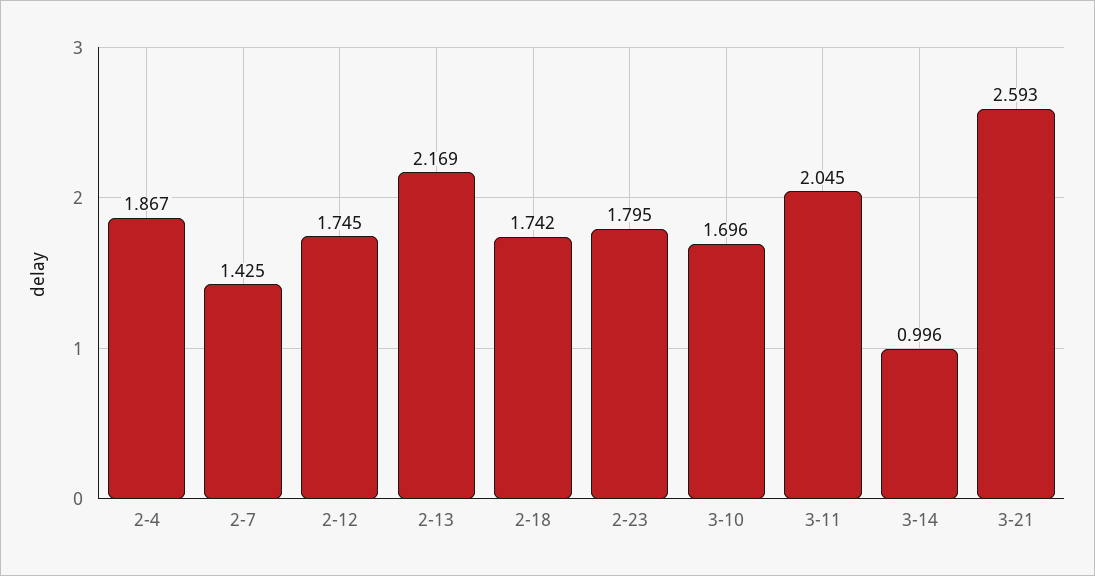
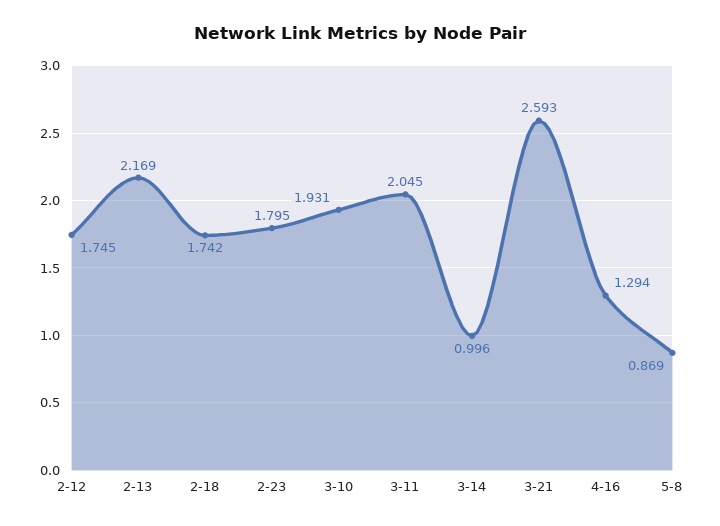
2-4: 1.867 -> none
2-7: 1.425 -> none
3-10: 1.696 -> 1.931
4-16: none -> 1.294
5-8: none -> 0.869

